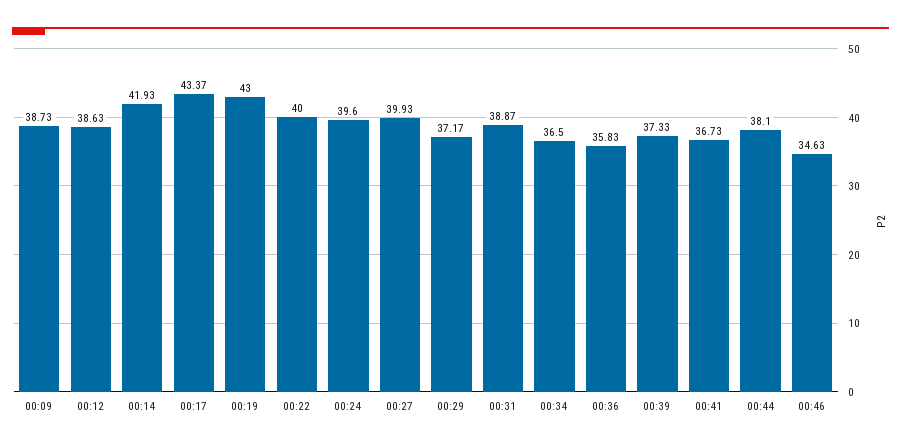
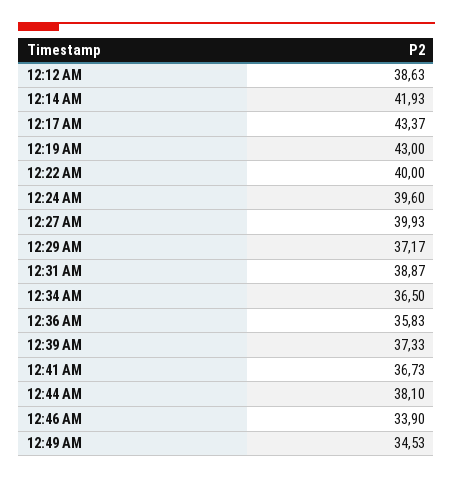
00:09: 38.73 -> none
00:46: 34.63 -> 33.9
12:49 AM: none -> 34.53

